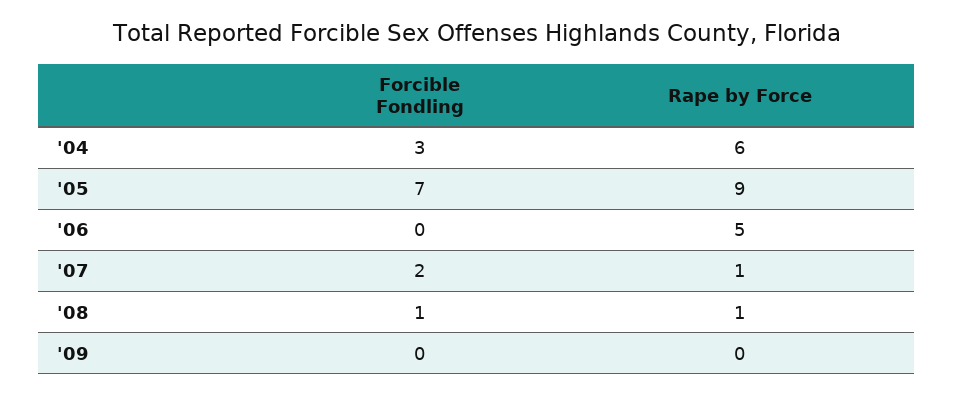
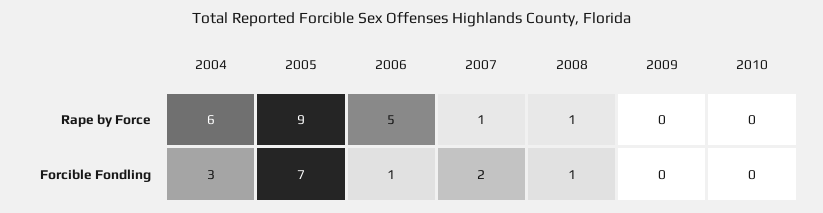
Forcible Fondling, '06: 0 -> 1
Rape by Force, 2010: none -> 0
Forcible Fondling, 2010: none -> 0

